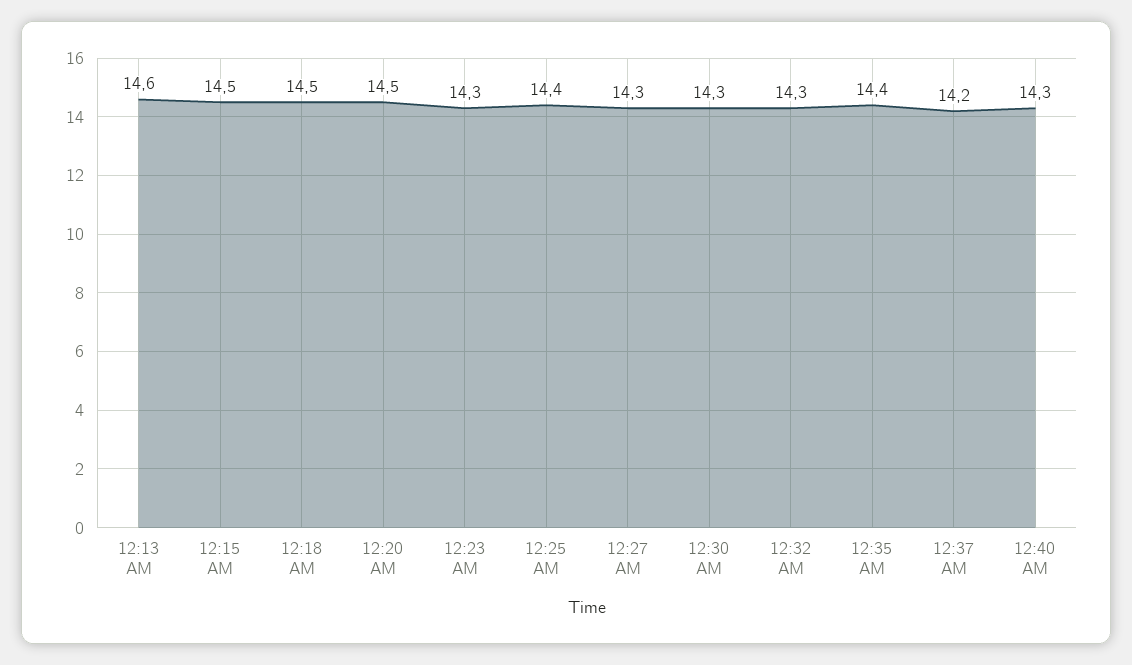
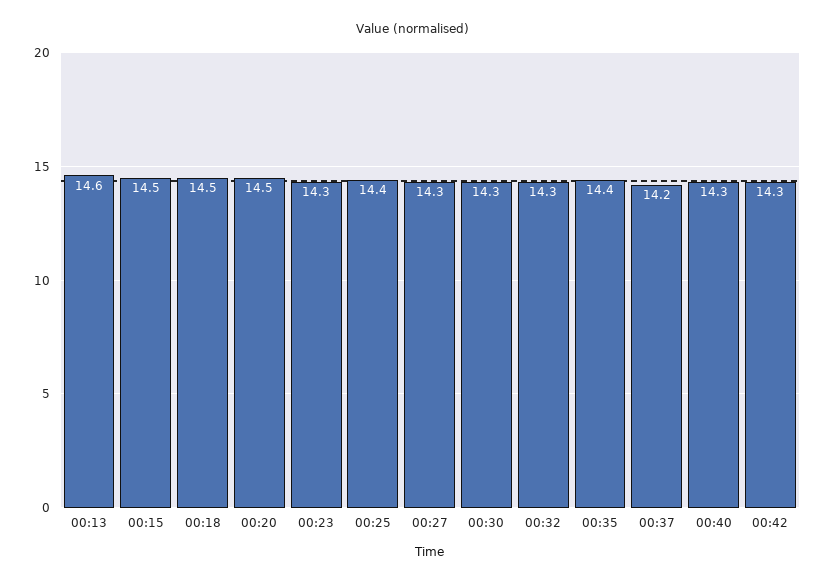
00:42: none -> 14.3

